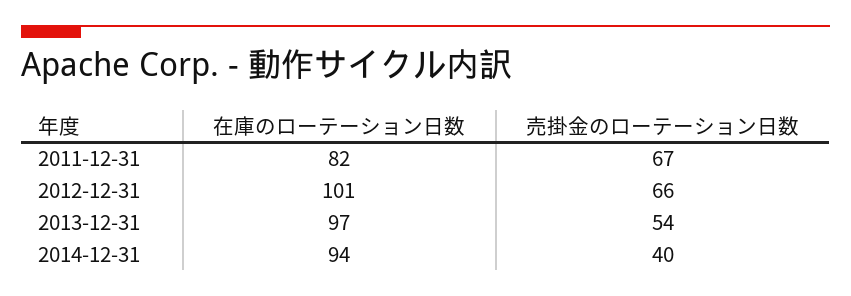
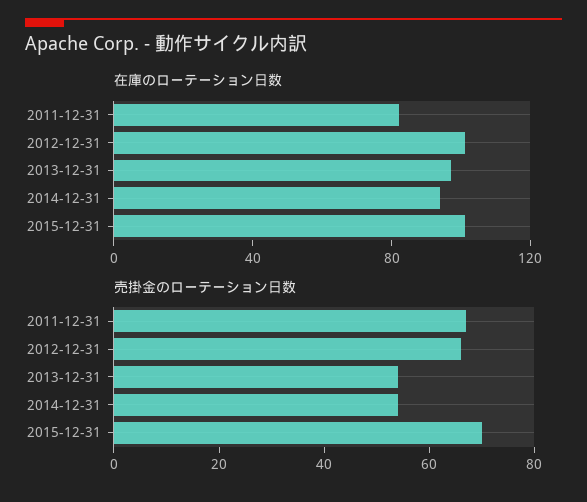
売掛金のローテーション日数, 2014-12-31: 40 -> 55
在庫のローテーション日数, 2015-12-31: none -> 100
売掛金のローテーション日数, 2015-12-31: none -> 70

